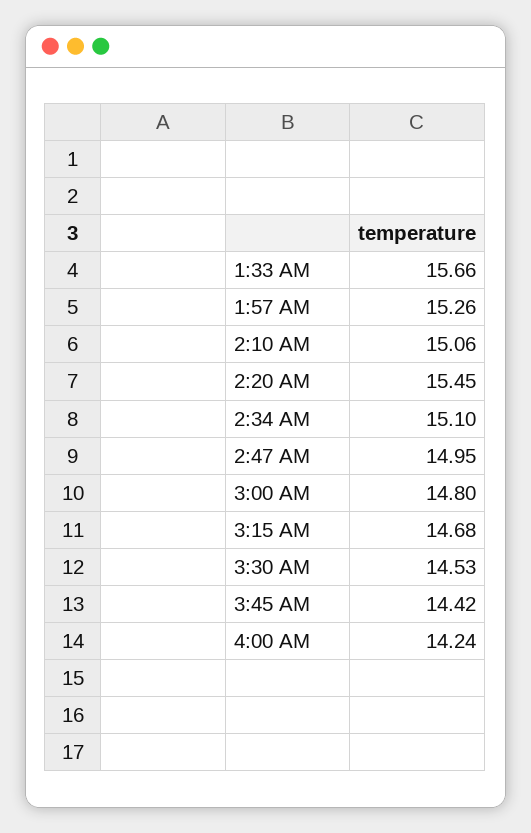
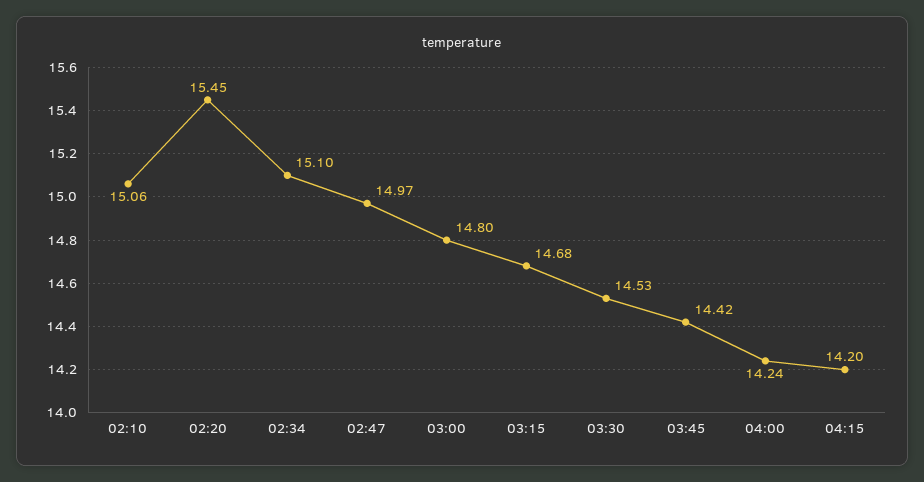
1:33 AM: 15.66 -> none
1:57 AM: 15.26 -> none
2:47 AM: 14.95 -> 14.97
04:15: none -> 14.2

